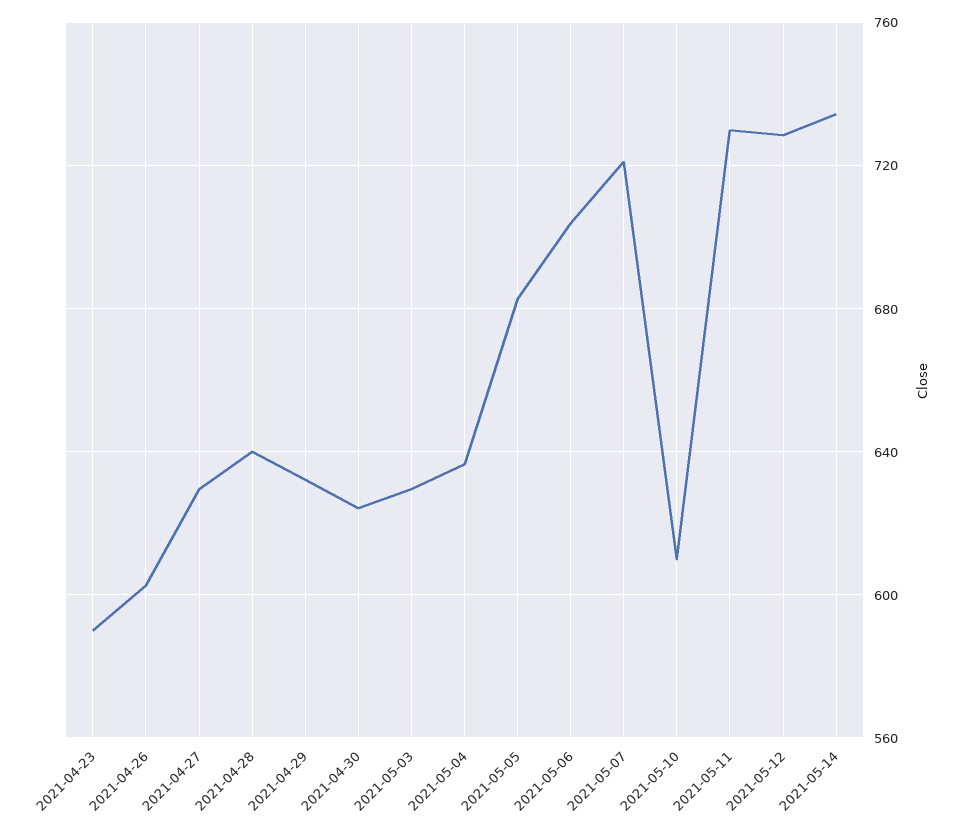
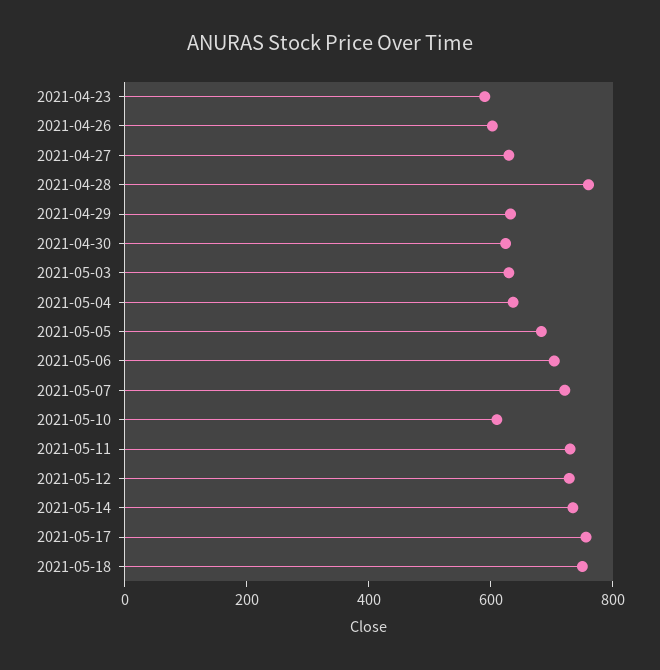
2021-04-28: 640 -> 750
2021-05-17: none -> 750
2021-05-18: none -> 750

